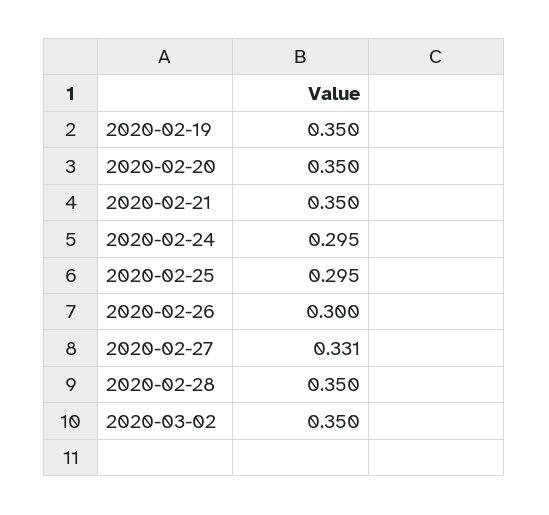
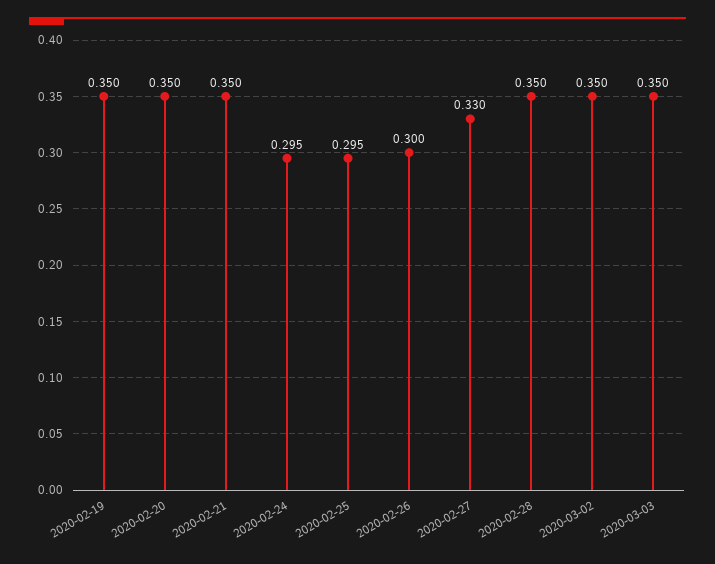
2020-02-27: 0.331 -> 0.33
2020-03-03: none -> 0.35

